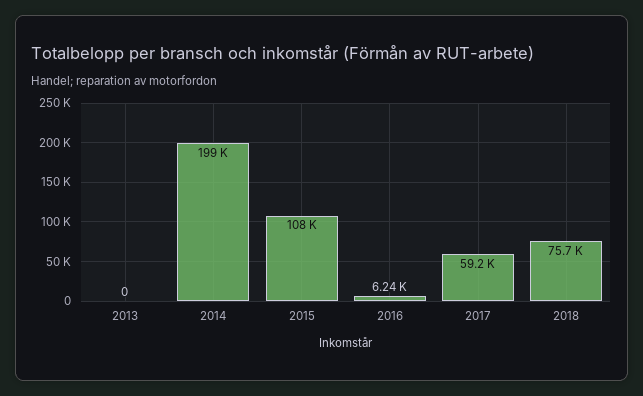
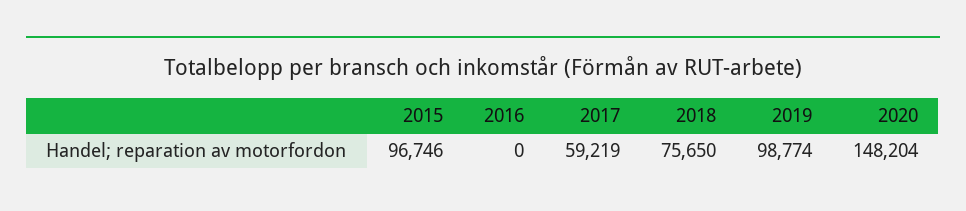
2013: 0 -> none
2014: 199000 -> none
2015: 108000 -> 96746
2016: 6240 -> 0
2019: none -> 98774
2020: none -> 148204

